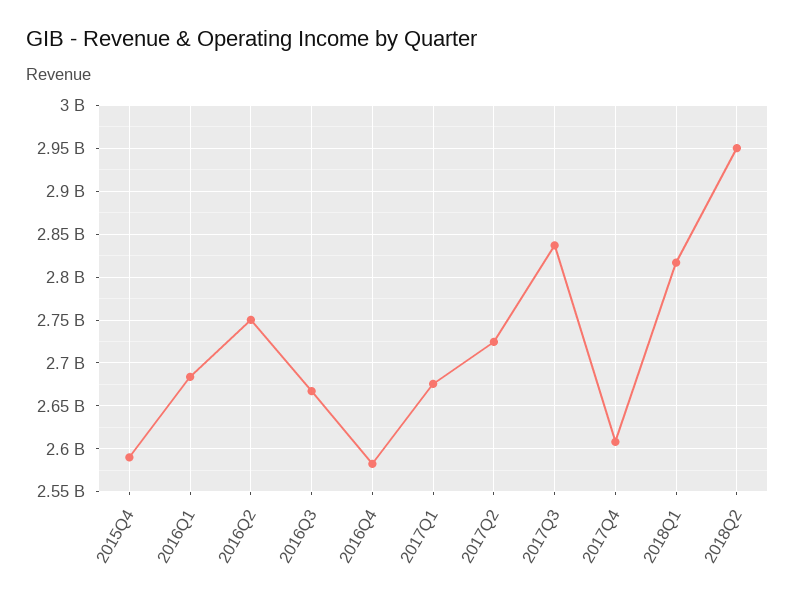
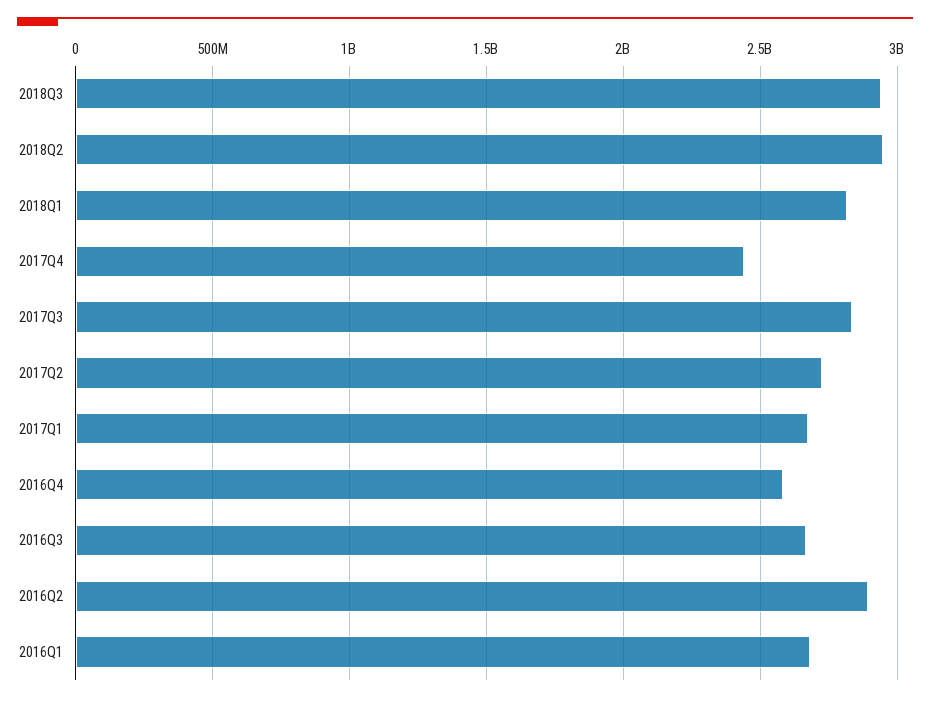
2015Q4: 2590000000 -> none
2016Q2: 2750000000 -> 2900000000
2017Q4: 2610000000 -> 2450000000
2018Q3: none -> 2950000000

